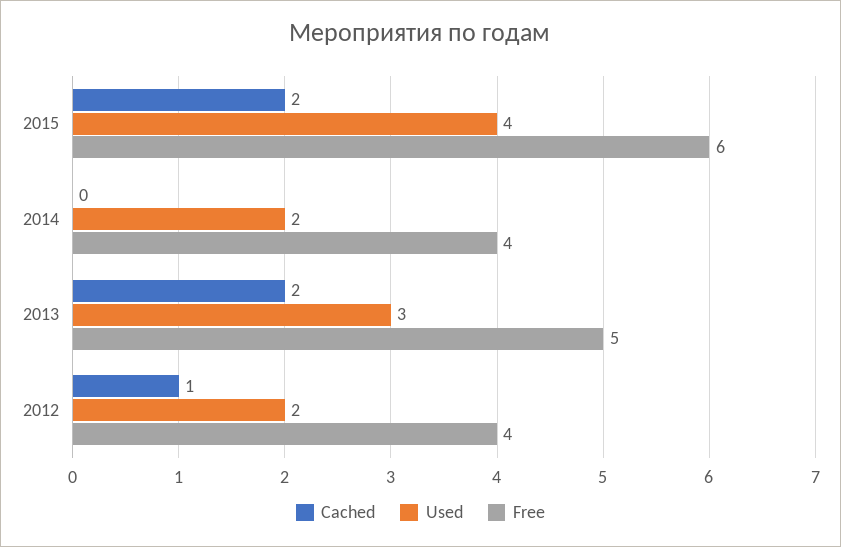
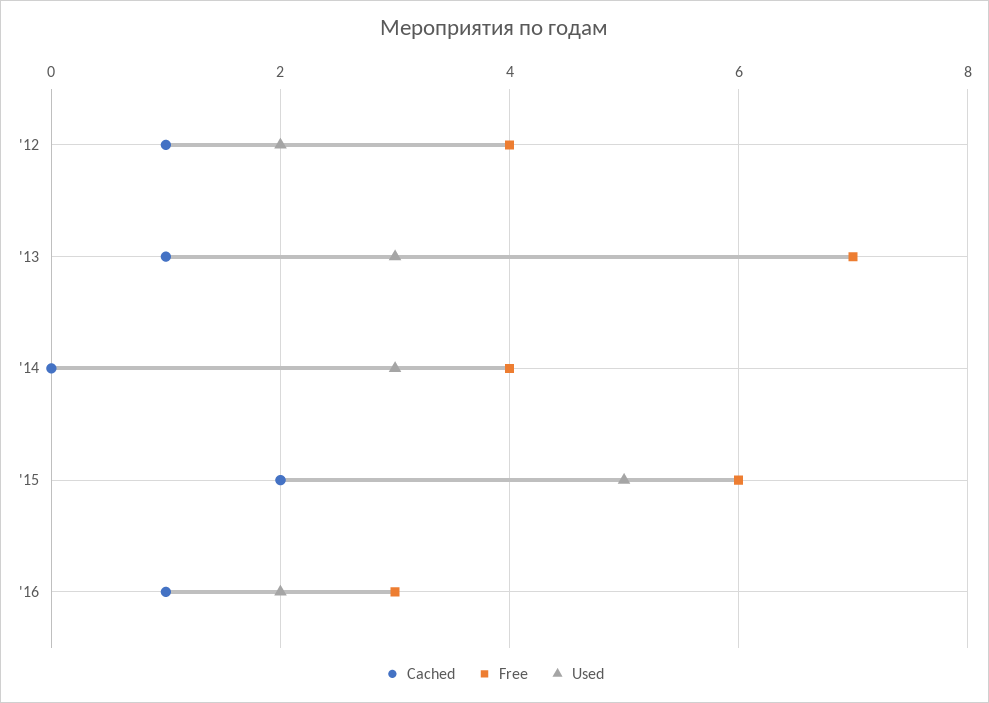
Used, 2015: 4 -> 5
Used, 2014: 2 -> 3
Cached, 2013: 2 -> 1
Free, 2013: 5 -> 7
Cached, '16: none -> 1
Free, '16: none -> 3
Used, '16: none -> 2

